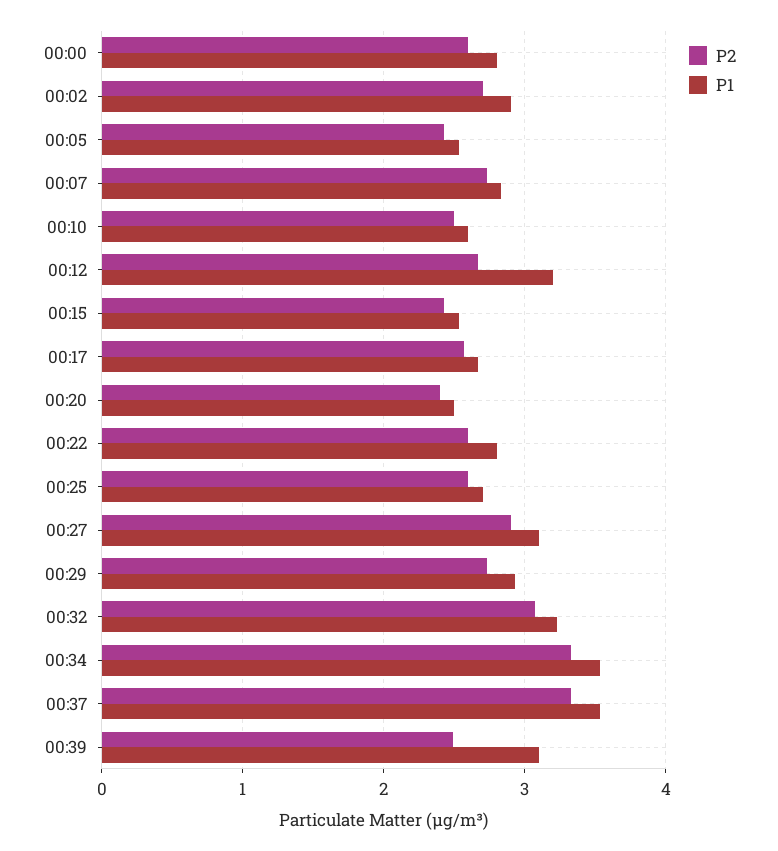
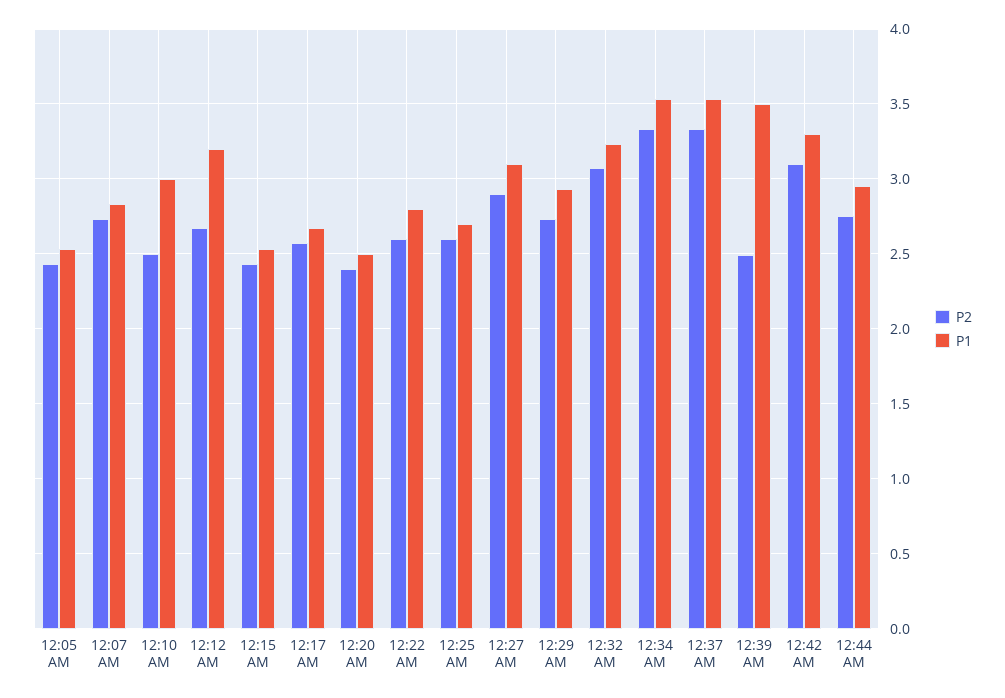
P2, 00:00: 2.6 -> none
P1, 00:00: 2.8 -> none
P2, 00:02: 2.7 -> none
P1, 00:02: 2.9 -> none
P1, 00:10: 2.6 -> 3
P1, 00:39: 3.1 -> 3.5
P2, 12:42 AM: none -> 3.1
P1, 12:42 AM: none -> 3.3
P2, 12:44 AM: none -> 2.75
P1, 12:44 AM: none -> 2.95

